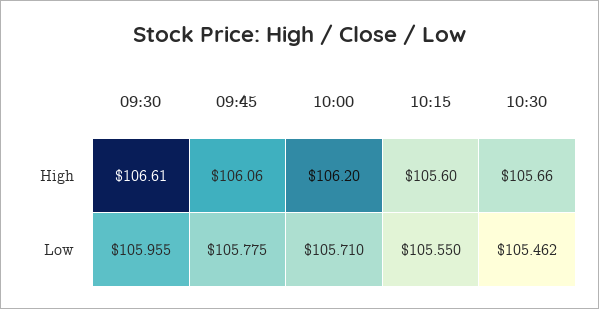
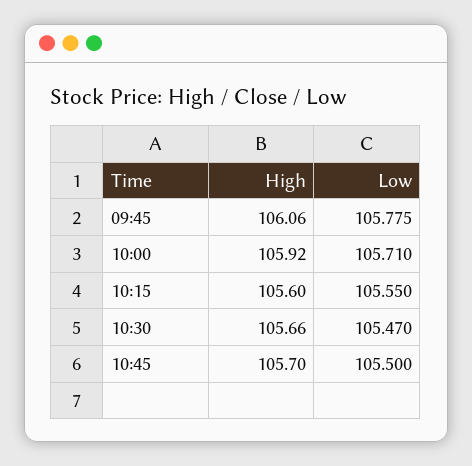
09:30, High: 106.61 -> none
10:00, High: 106.2 -> 105.92
09:30, Low: 105.955 -> none
10:30, Low: 105.462 -> 105.47
10:45, High: none -> 105.7
10:45, Low: none -> 105.5

